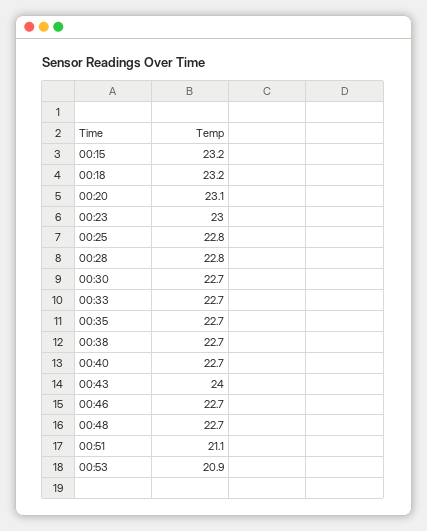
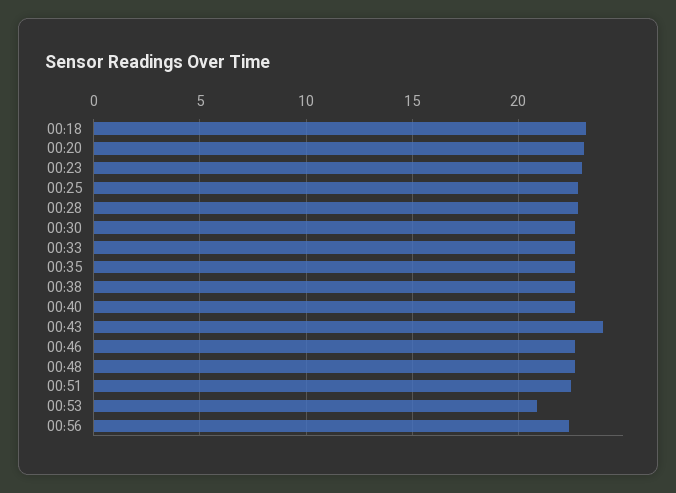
00:15: 23.2 -> none
00:51: 21.1 -> 22.5
00:56: none -> 22.5

